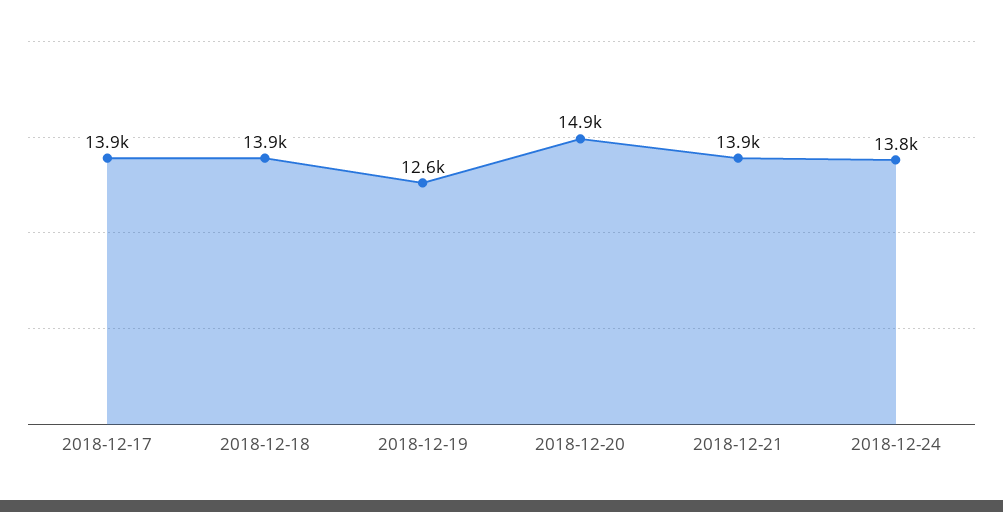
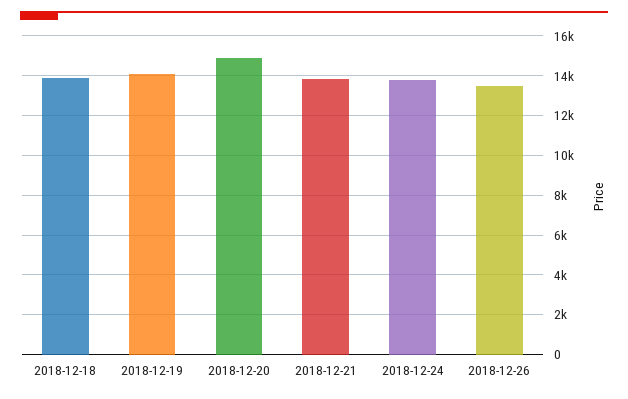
2018-12-17: 13900 -> none
2018-12-19: 12600 -> 14000
2018-12-26: none -> 13500

